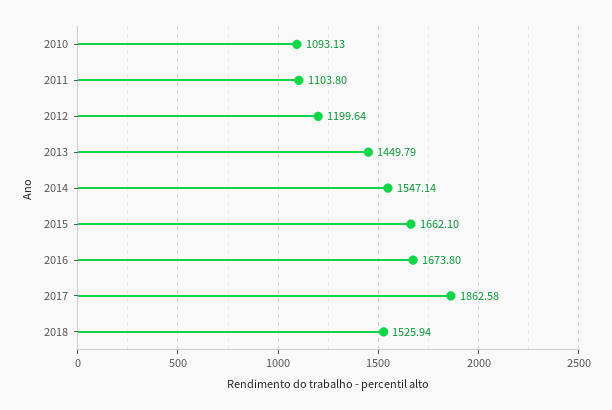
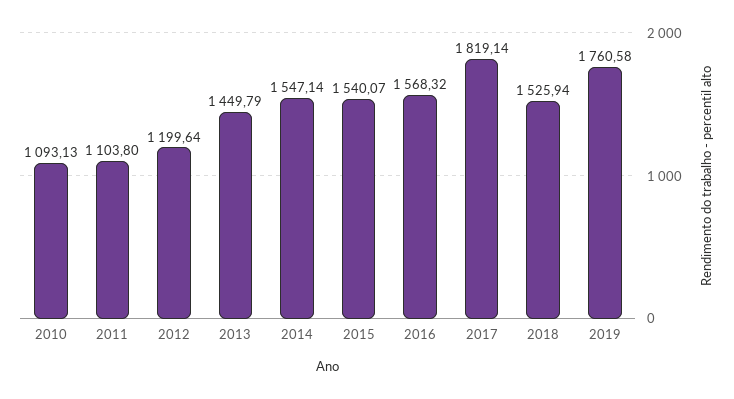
2015: 1662.1 -> 1540.07
2016: 1673.8 -> 1568.32
2017: 1862.58 -> 1819.14
2019: none -> 1760.58

